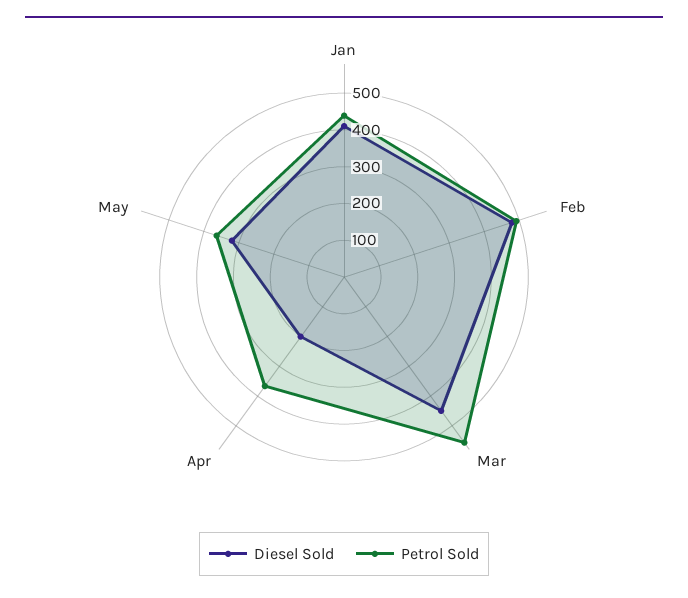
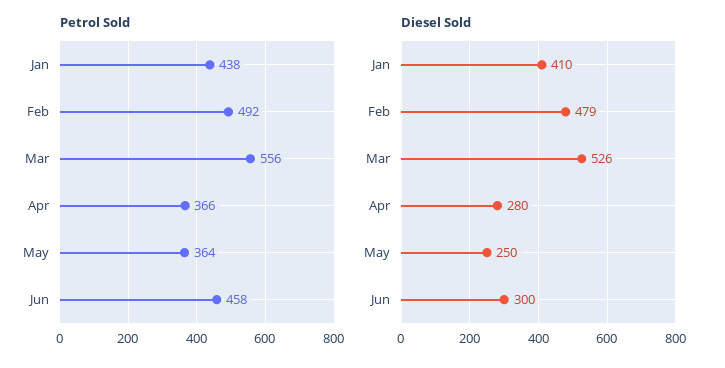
Diesel Sold, Mar: 450 -> 526
Diesel Sold, Apr: 200 -> 280
Diesel Sold, May: 325 -> 250
Petrol Sold, Jun: none -> 458
Diesel Sold, Jun: none -> 300

